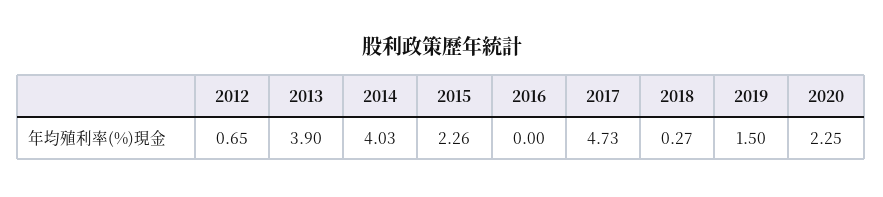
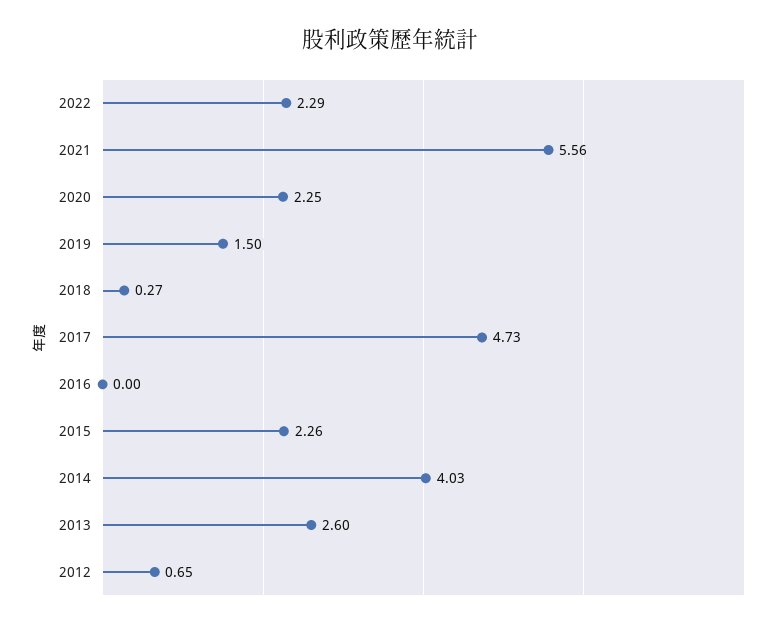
2013: 3.9 -> 2.6
2022: none -> 2.29
2021: none -> 5.56

